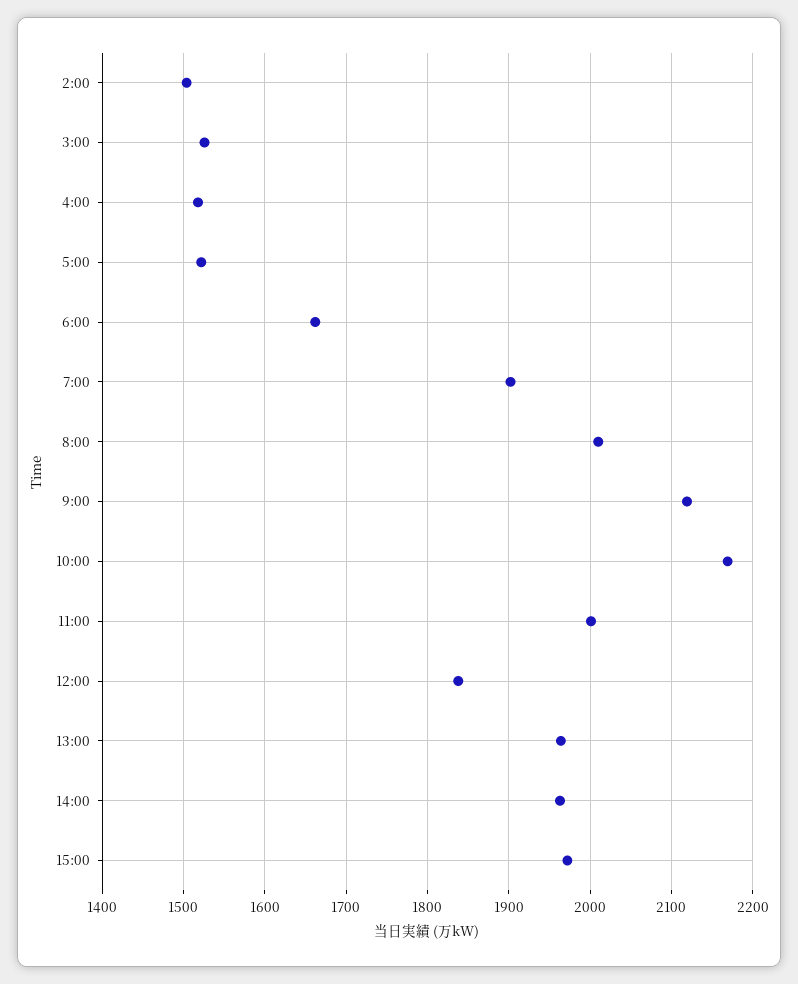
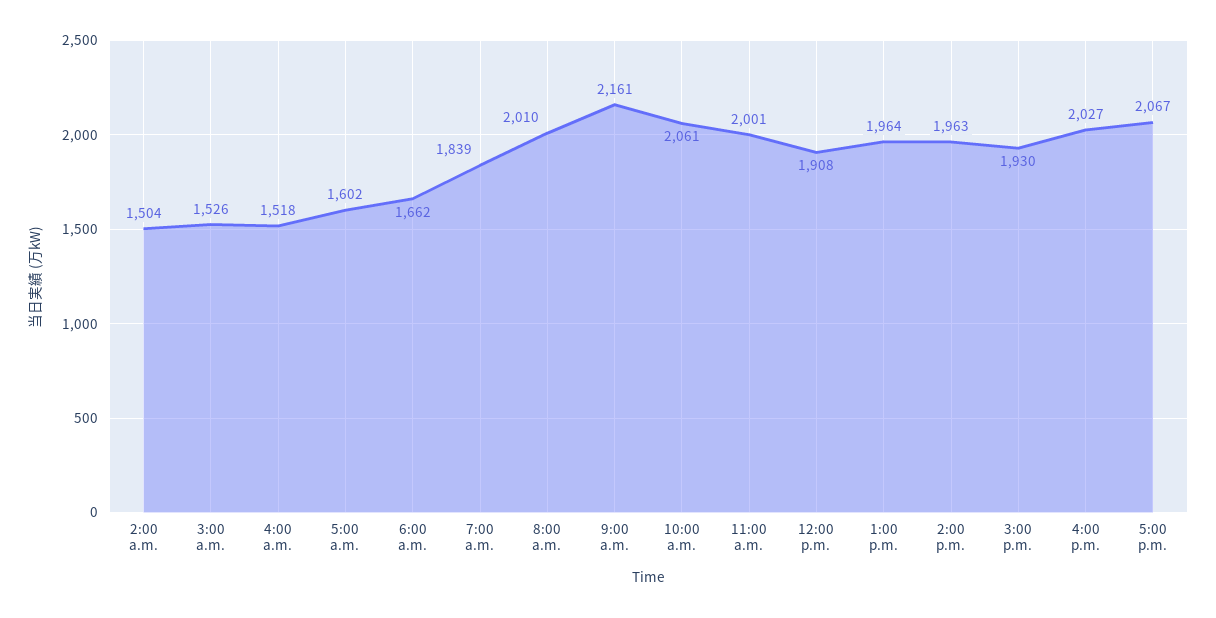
5:00: 1520 -> 1602
7:00: 1900 -> 1839
9:00: 2120 -> 2161
10:00: 2170 -> 2061
12:00: 1840 -> 1908
15:00: 1970 -> 1930
4:00 p.m.: none -> 2027
5:00 p.m.: none -> 2067

